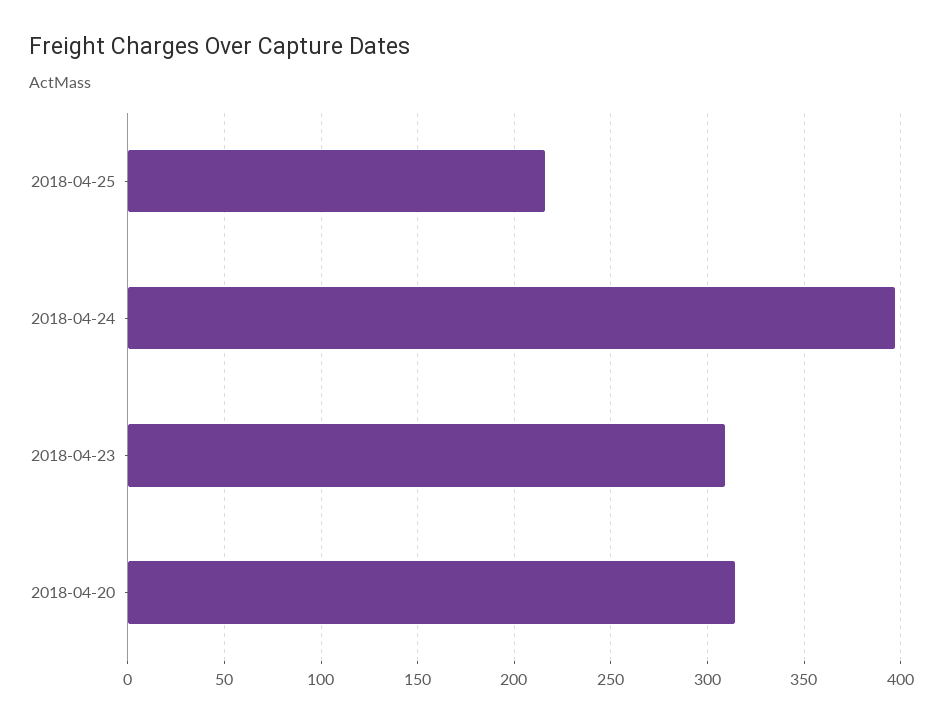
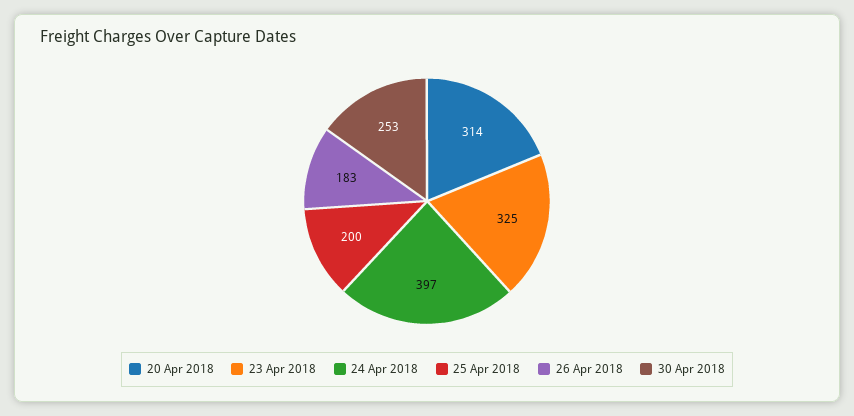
2018-04-25: 215 -> 200
2018-04-23: 310 -> 325
26 Apr 2018: none -> 183
30 Apr 2018: none -> 253

